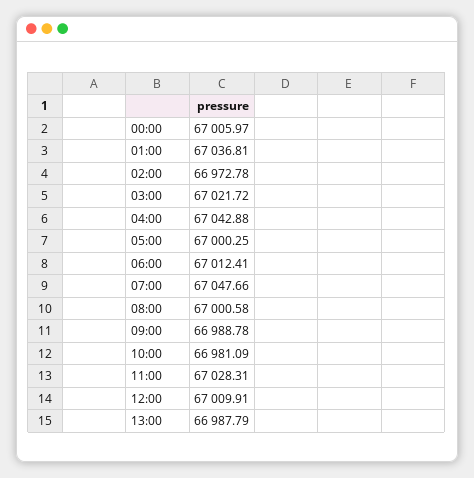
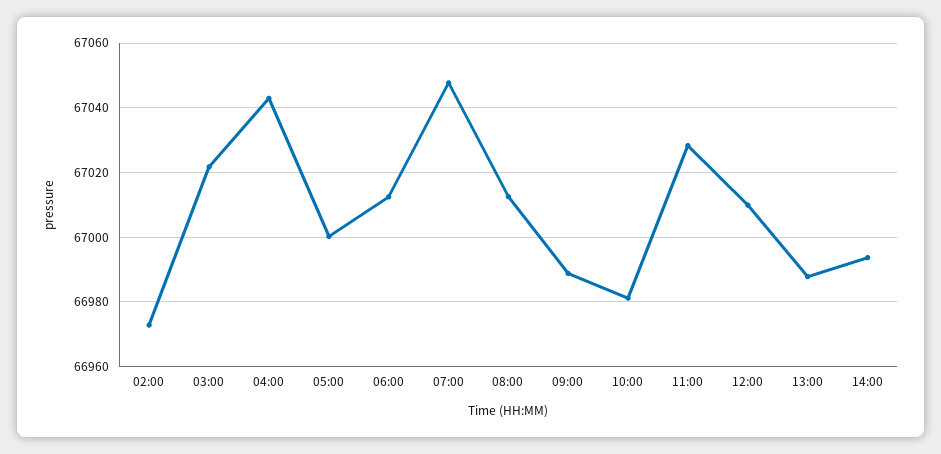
00:00: 67005.97 -> none
01:00: 67036.81 -> none
08:00: 67000.58 -> 67012
14:00: none -> 66994

